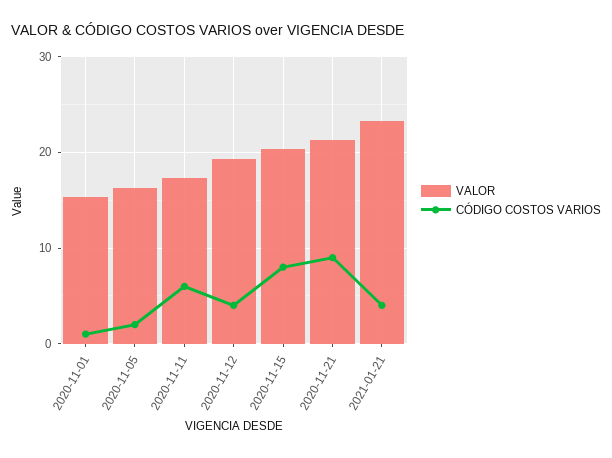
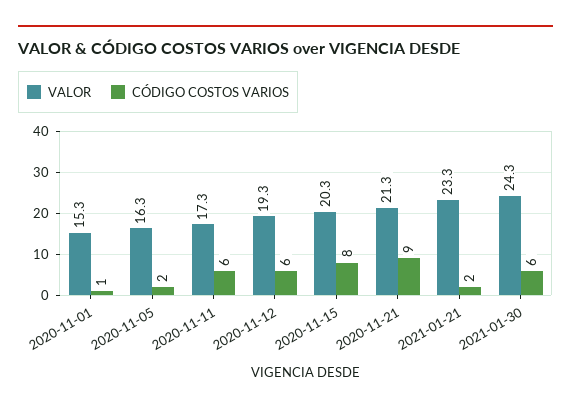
CÓDIGO COSTOS VARIOS, 2020-11-12: 4 -> 6
CÓDIGO COSTOS VARIOS, 2021-01-21: 4 -> 2
VALOR, 2021-01-30: none -> 24.3
CÓDIGO COSTOS VARIOS, 2021-01-30: none -> 6

